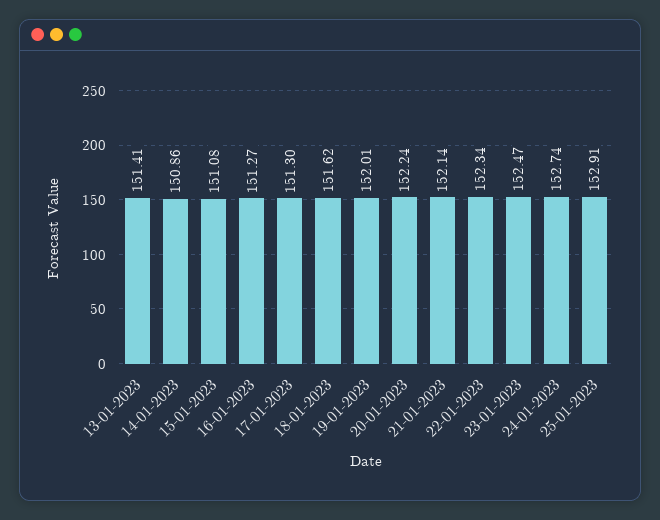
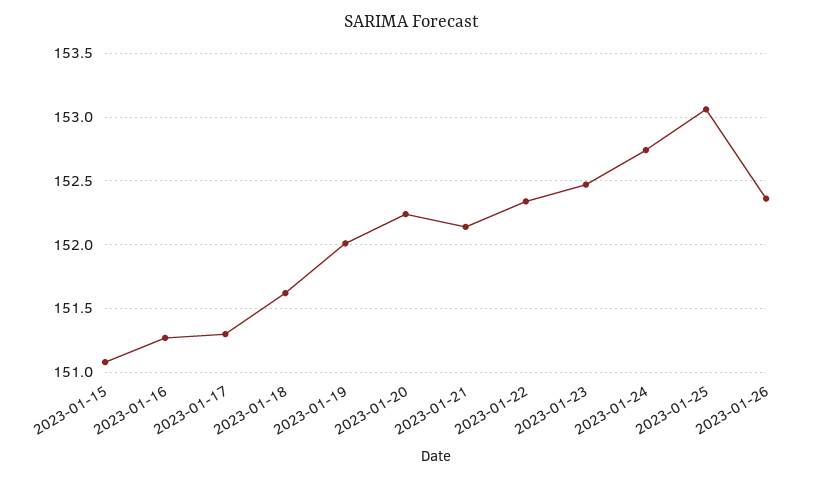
13-01-2023: 151.41 -> none
14-01-2023: 150.86 -> none
25-01-2023: 152.91 -> 153.05
2023-01-26: none -> 152.35

